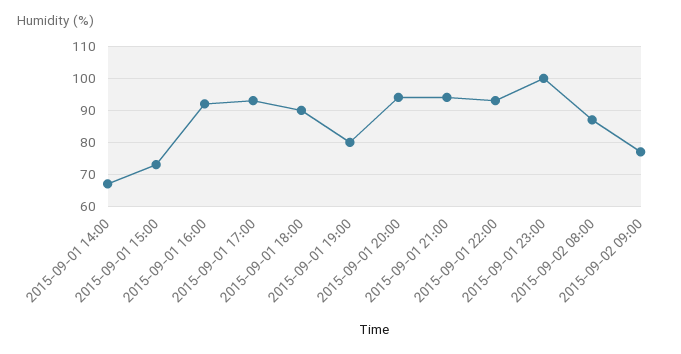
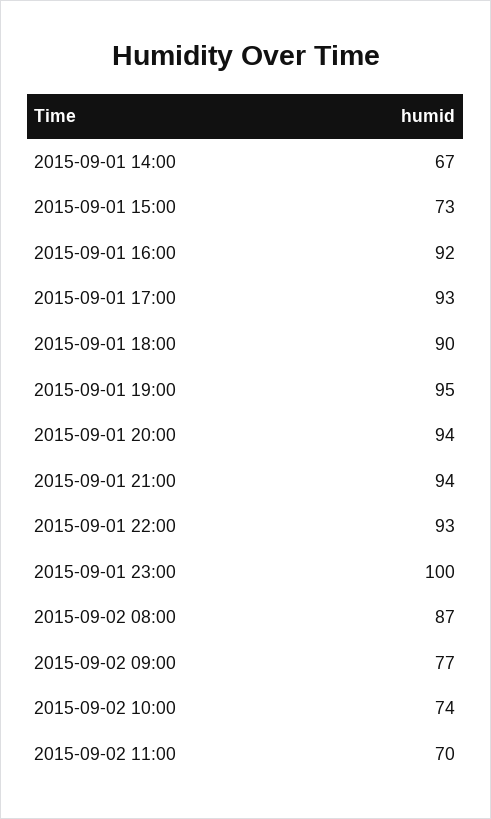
2015-09-01 19:00: 80 -> 95
2015-09-02 10:00: none -> 74
2015-09-02 11:00: none -> 70

